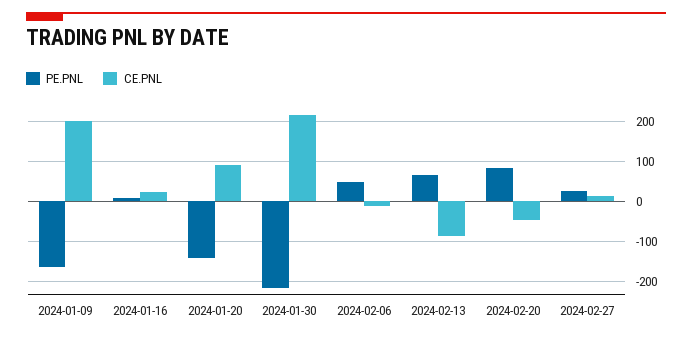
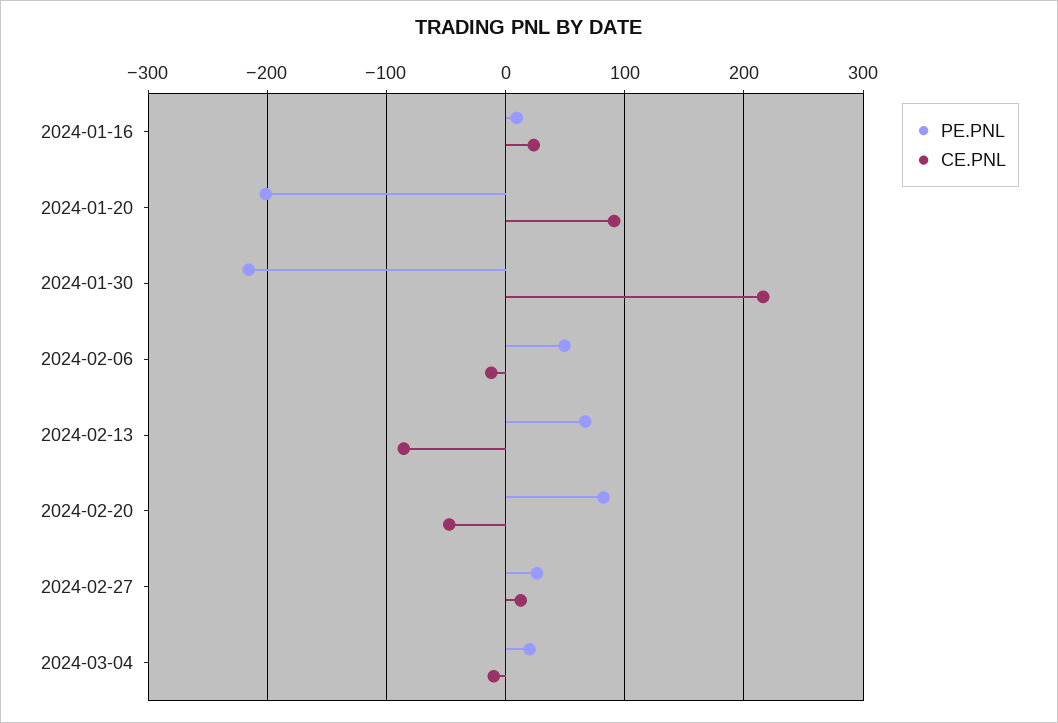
PE.PNL, 2024-01-09: -160 -> none
CE.PNL, 2024-01-09: 200 -> none
PE.PNL, 2024-01-20: -140 -> -200
PE.PNL, 2024-03-04: none -> 20
CE.PNL, 2024-03-04: none -> -10

